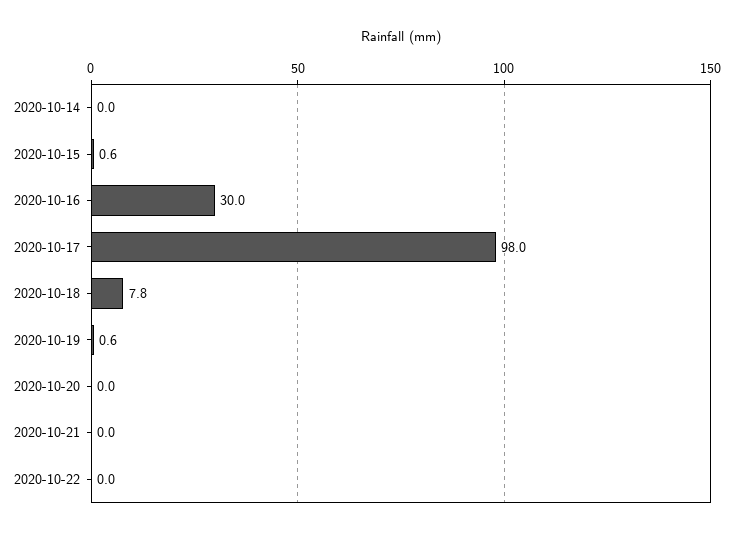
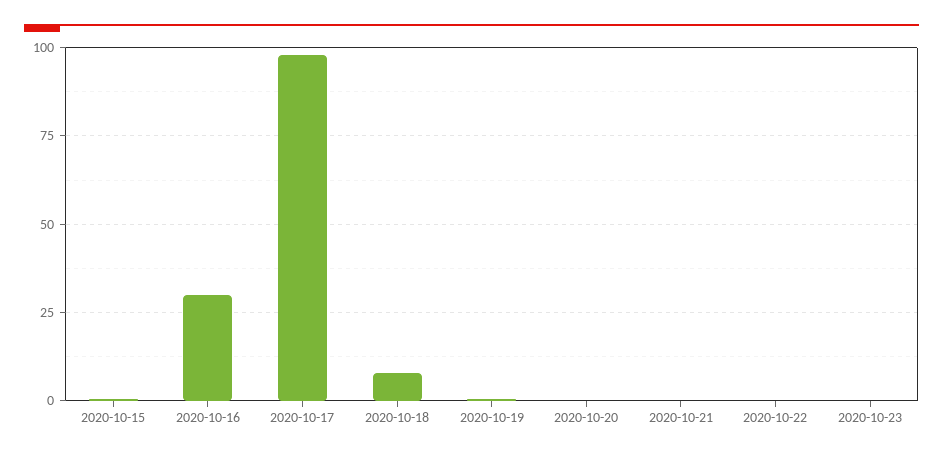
2020-10-14: 0 -> none
2020-10-23: none -> 0

